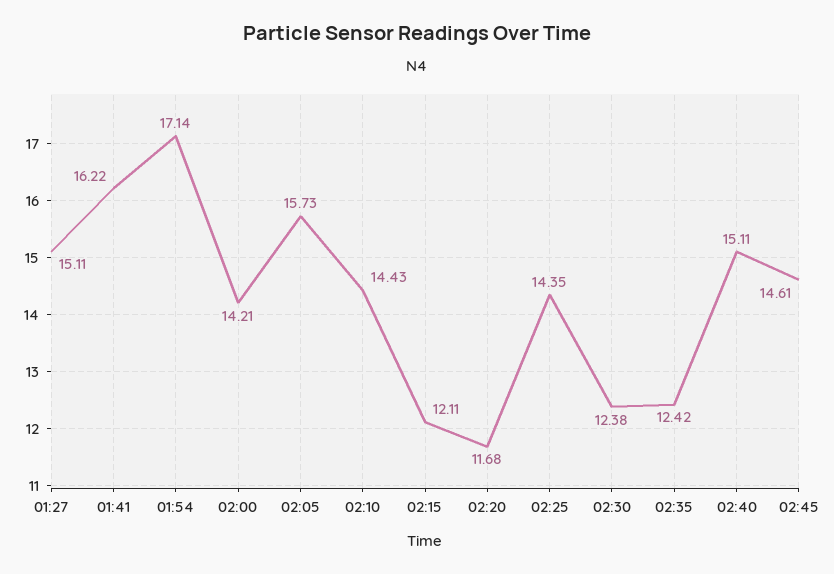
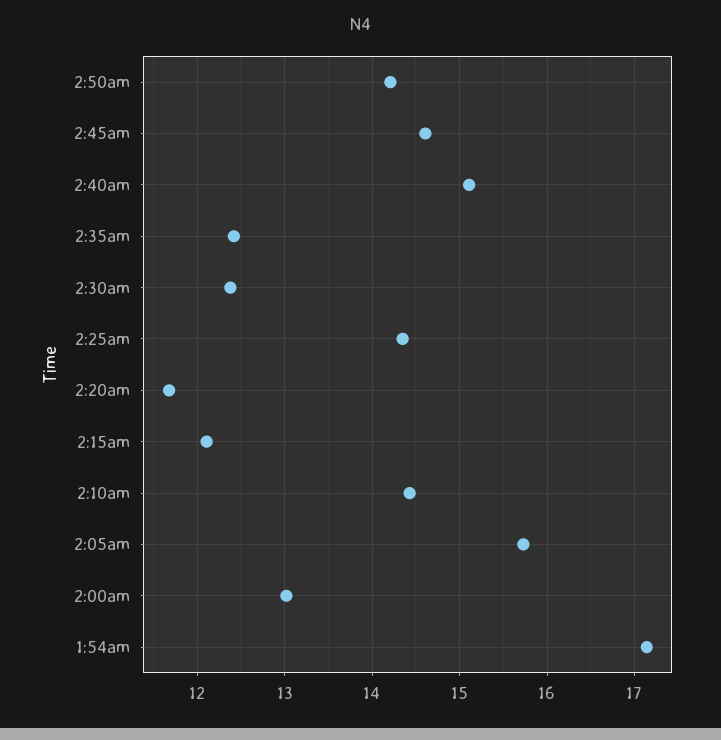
01:27: 15.11 -> none
01:41: 16.22 -> none
02:00: 14.21 -> 13
2:50am: none -> 14.2

